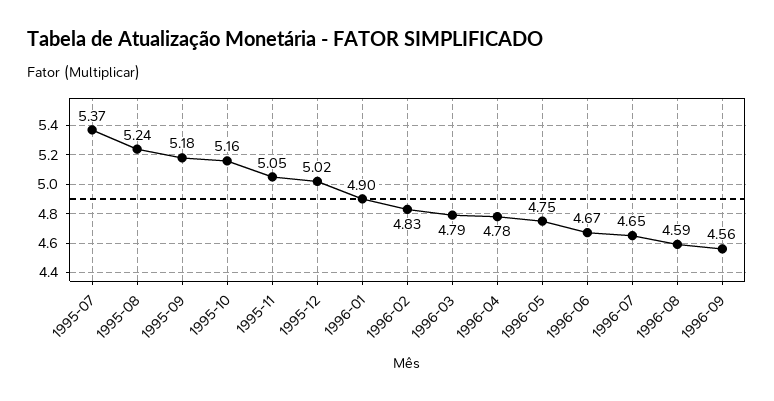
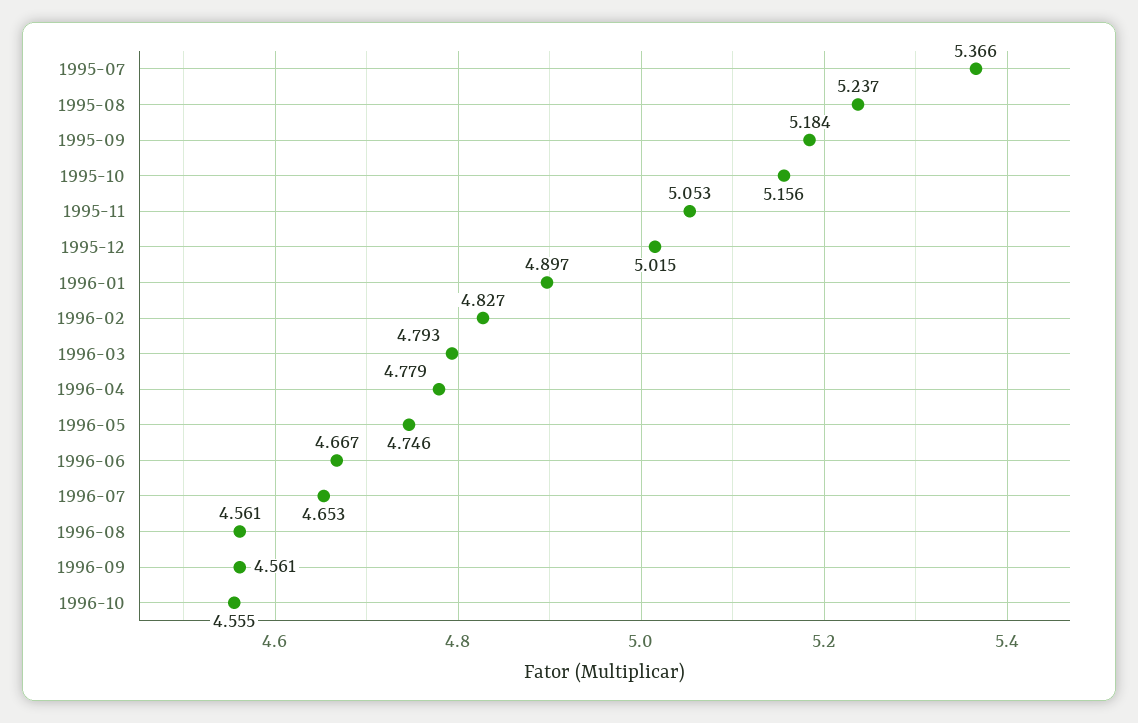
1996-08: 4.59 -> 4.561
1996-10: none -> 4.555

